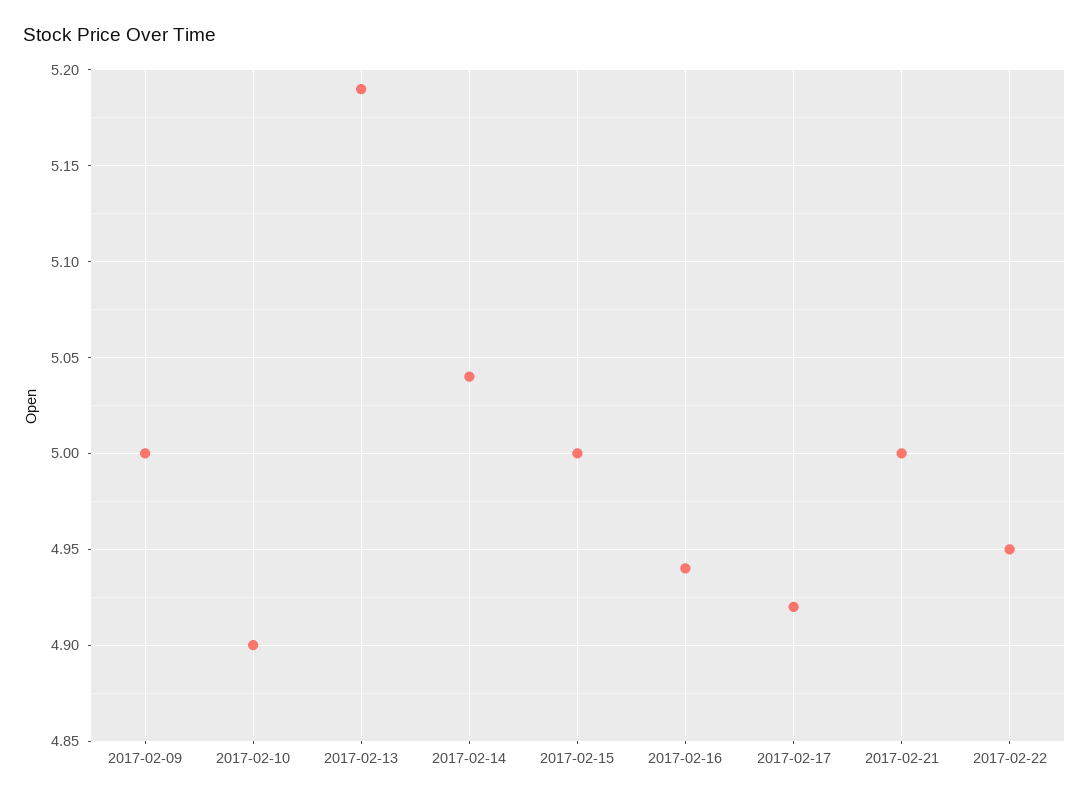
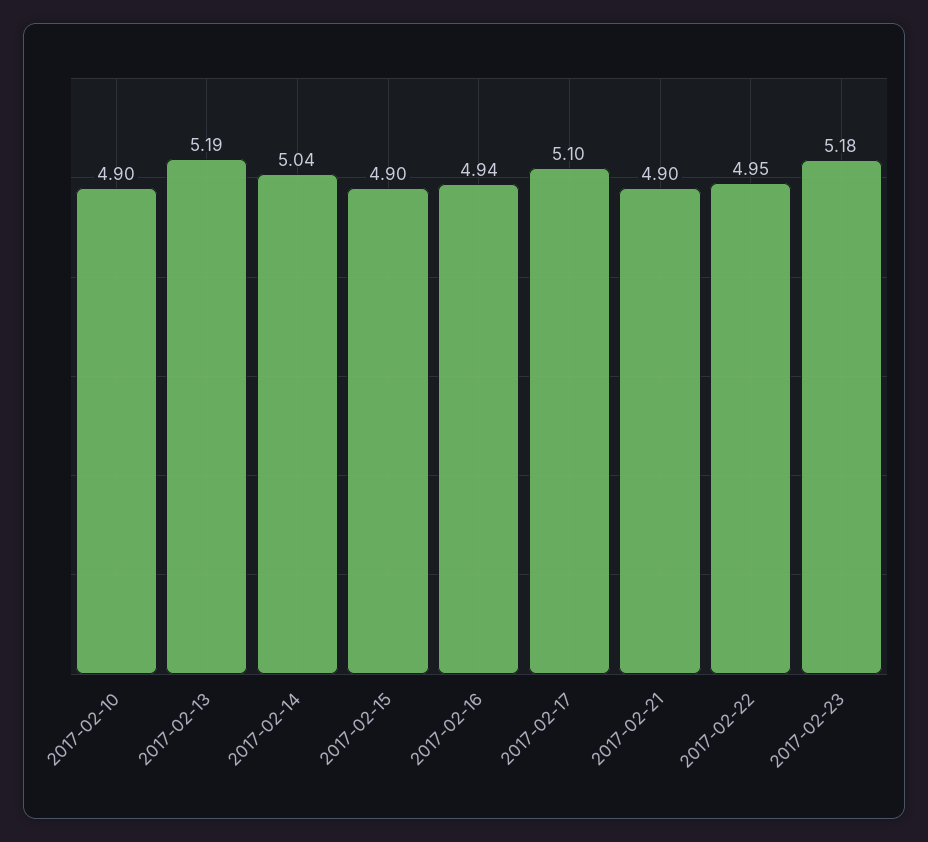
2017-02-09: 5 -> none
2017-02-15: 5 -> 4.9
2017-02-17: 4.92 -> 5.1
2017-02-21: 5 -> 4.9
2017-02-23: none -> 5.18

